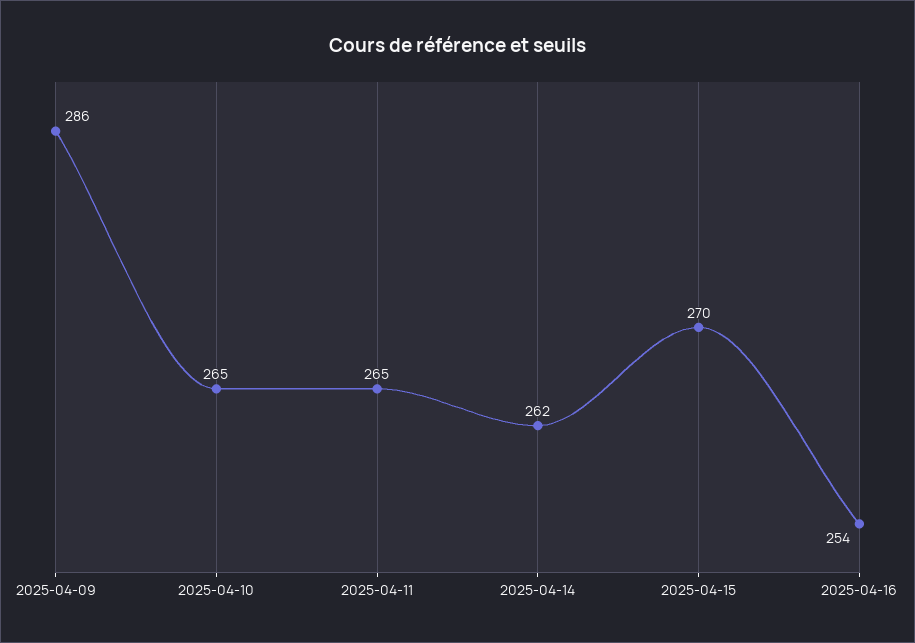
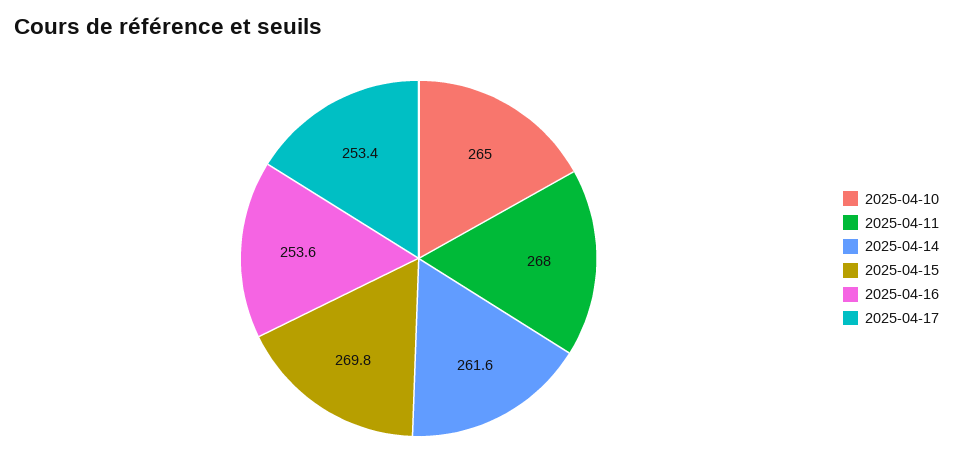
2025-04-09: 286 -> none
2025-04-11: 265 -> 268
2025-04-17: none -> 253.4

